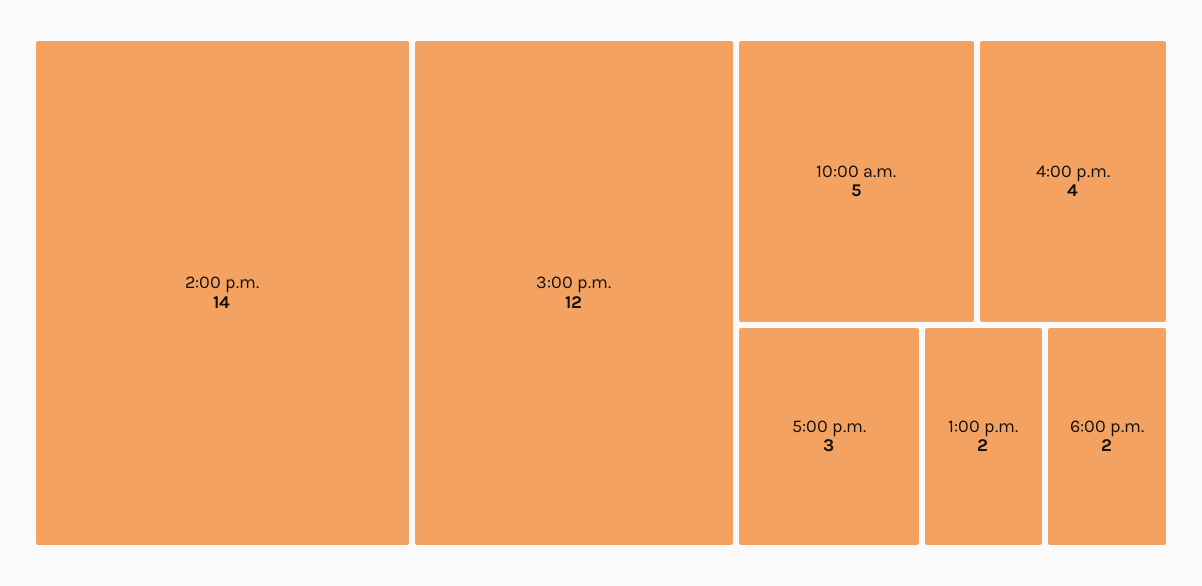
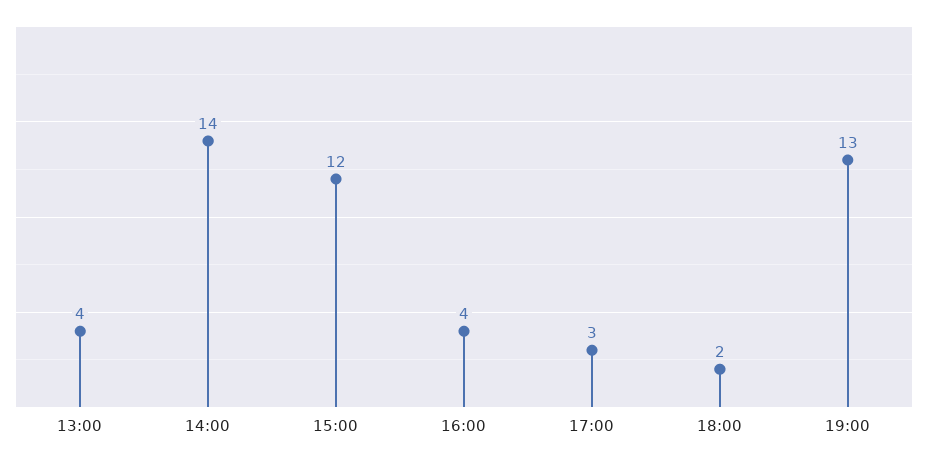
10:00 a.m.: 5 -> none
1:00 p.m.: 2 -> 4
19:00: none -> 13

